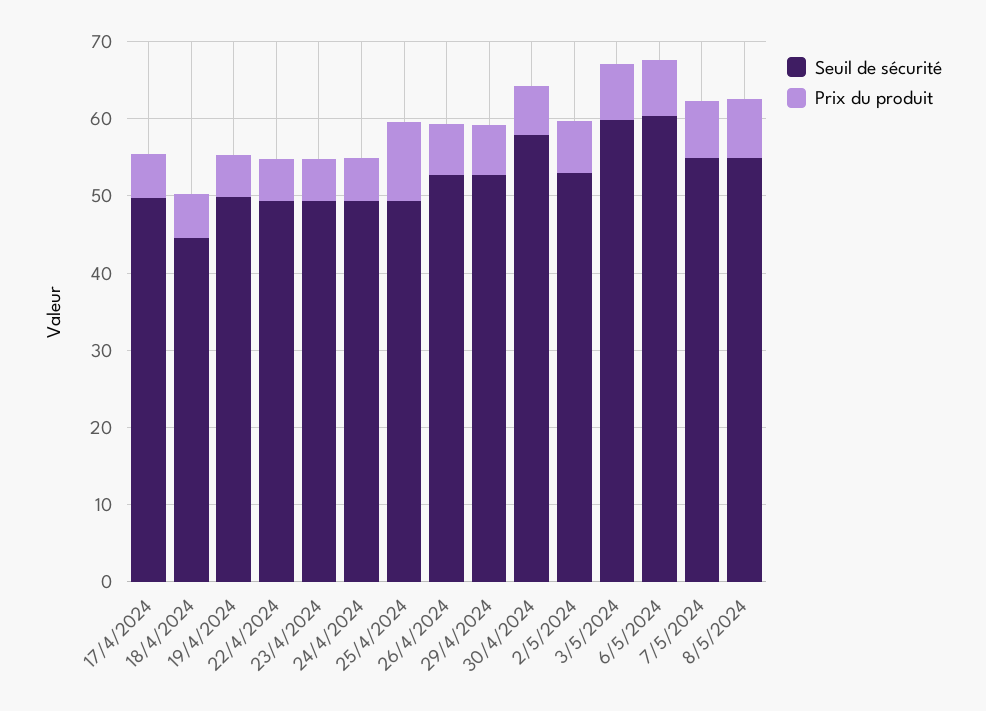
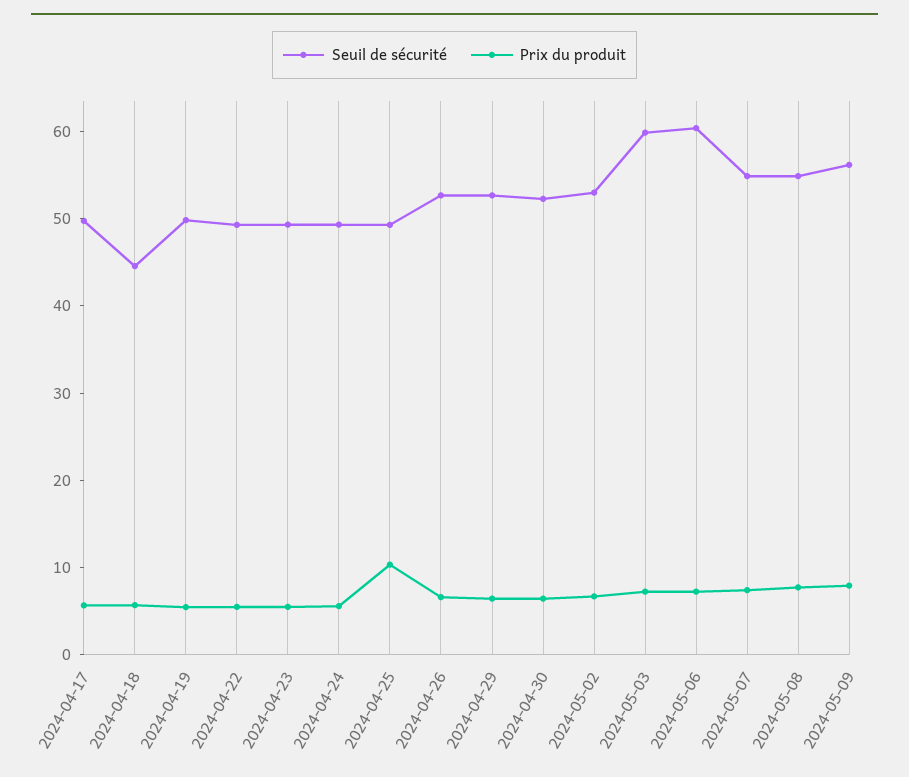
Seuil de sécurité, 30/4/2024: 58 -> 52
Seuil de sécurité, 2024-05-09: none -> 56
Prix du produit, 2024-05-09: none -> 8

